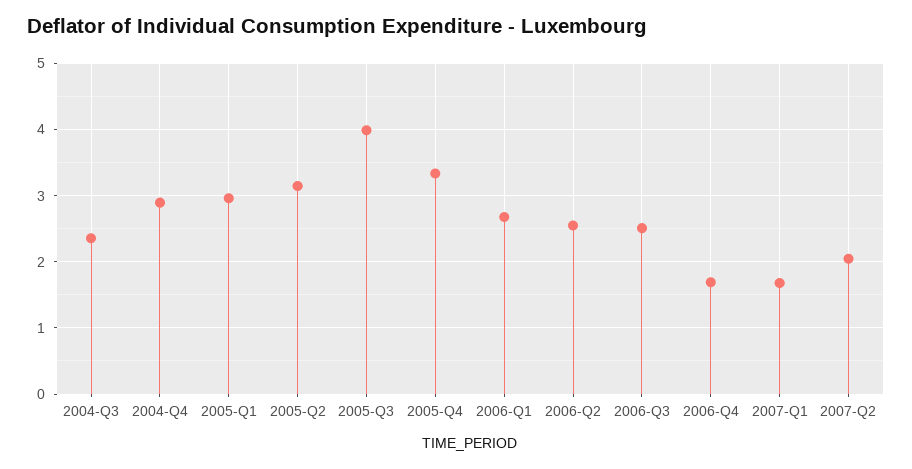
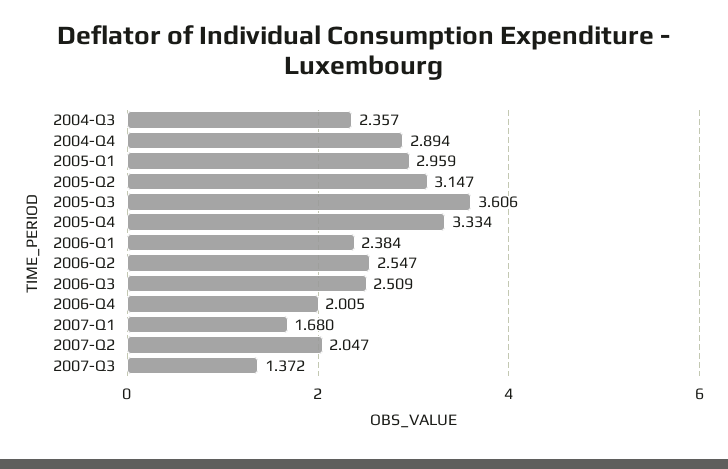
2005-Q3: 4 -> 3.606
2006-Q1: 2.7 -> 2.384
2006-Q4: 1.7 -> 2.005
2007-Q3: none -> 1.372

